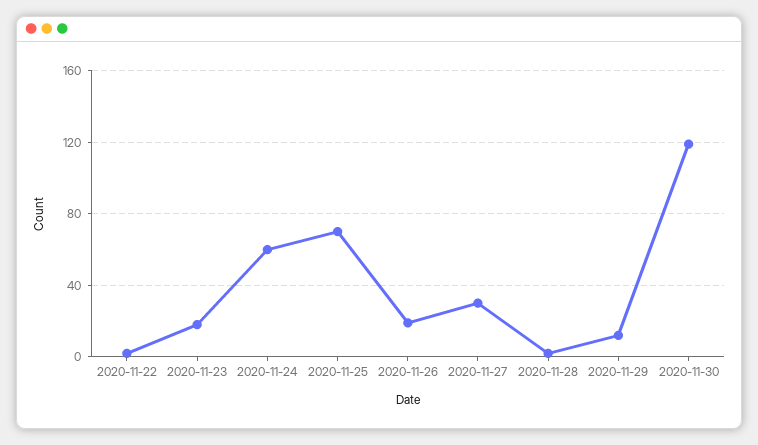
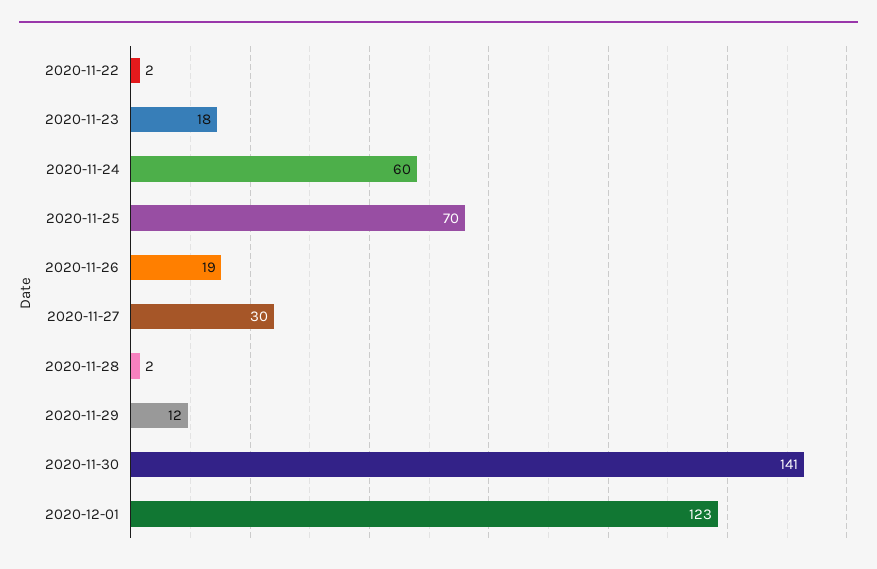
2020-11-30: 120 -> 141
2020-12-01: none -> 123

